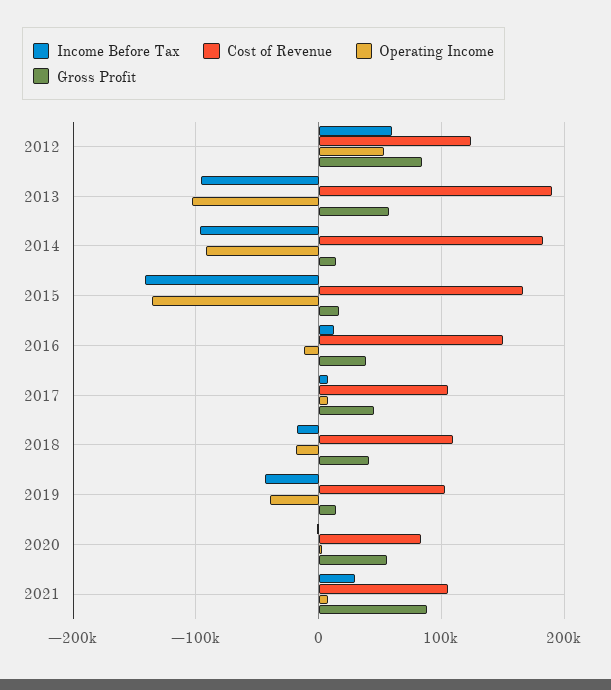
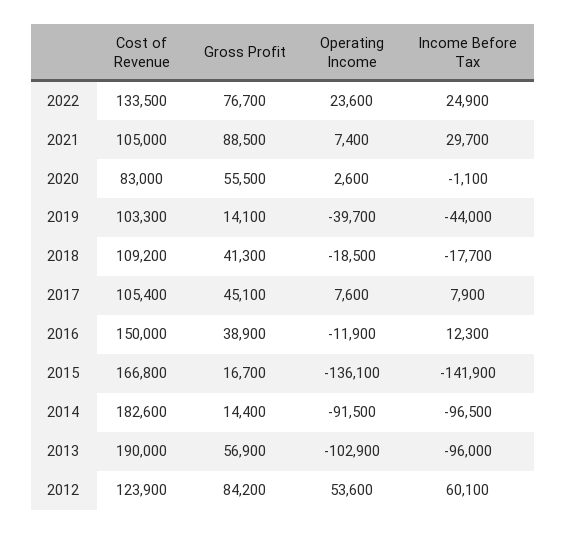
Cost of Revenue, 2022: none -> 133500
Gross Profit, 2022: none -> 76700
Operating Income, 2022: none -> 23600
Income Before Tax, 2022: none -> 24900

